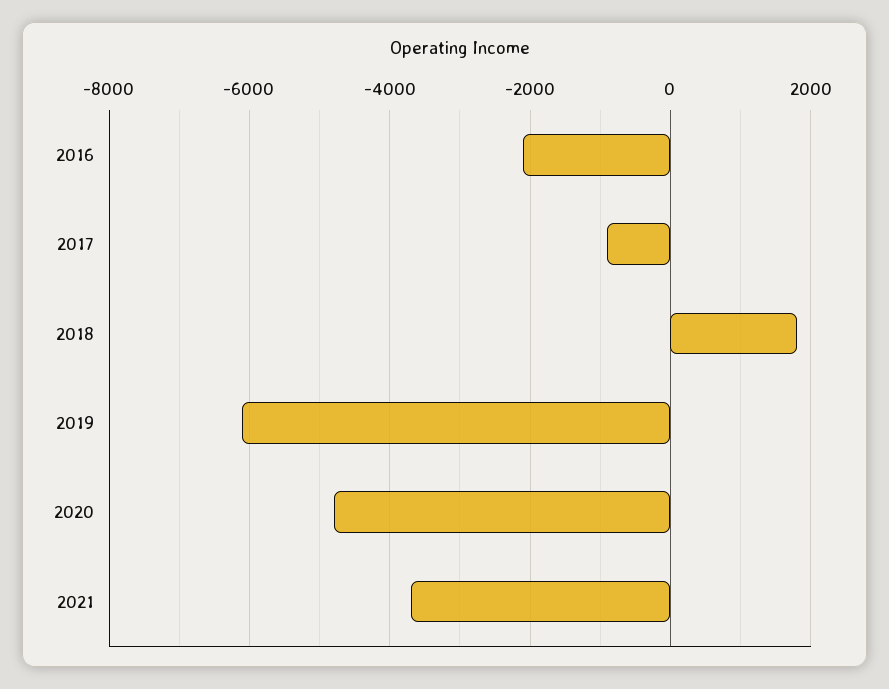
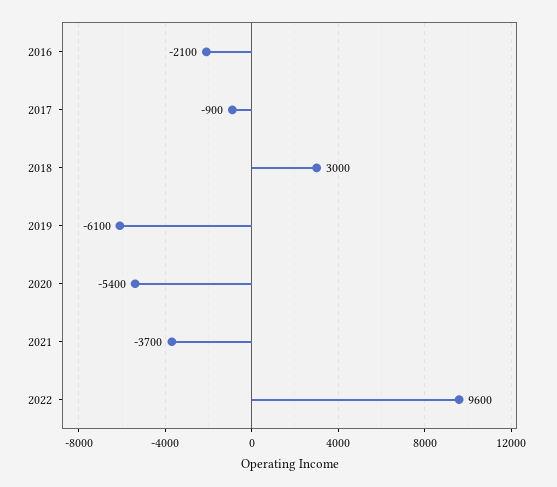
2018: 1800 -> 3000
2020: -4800 -> -5400
2022: none -> 9600

